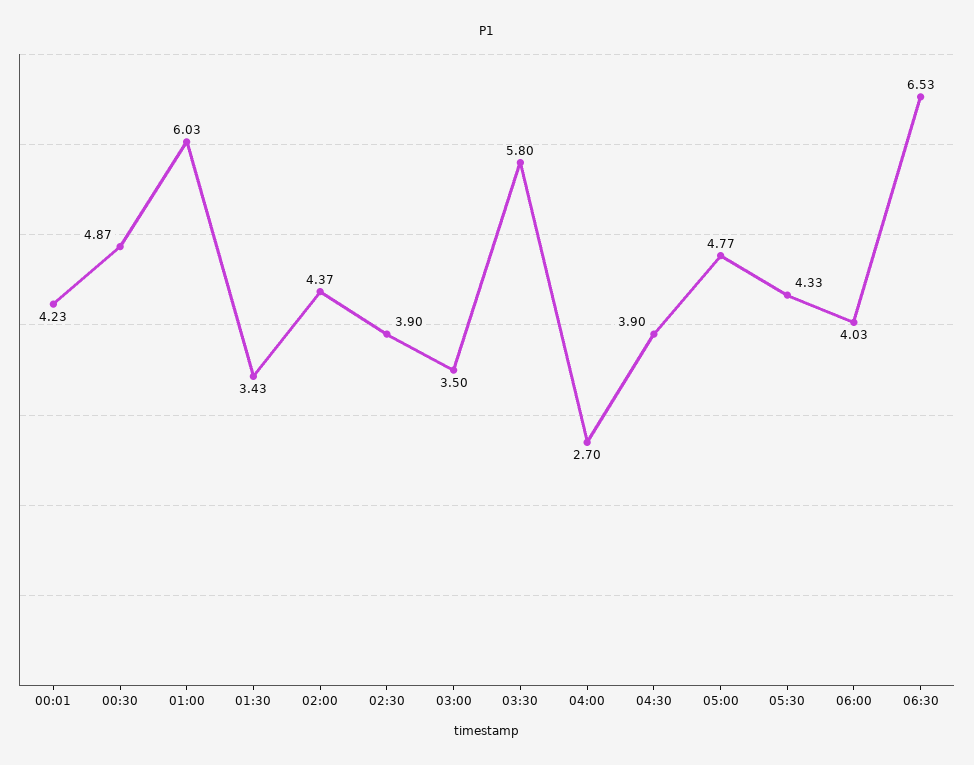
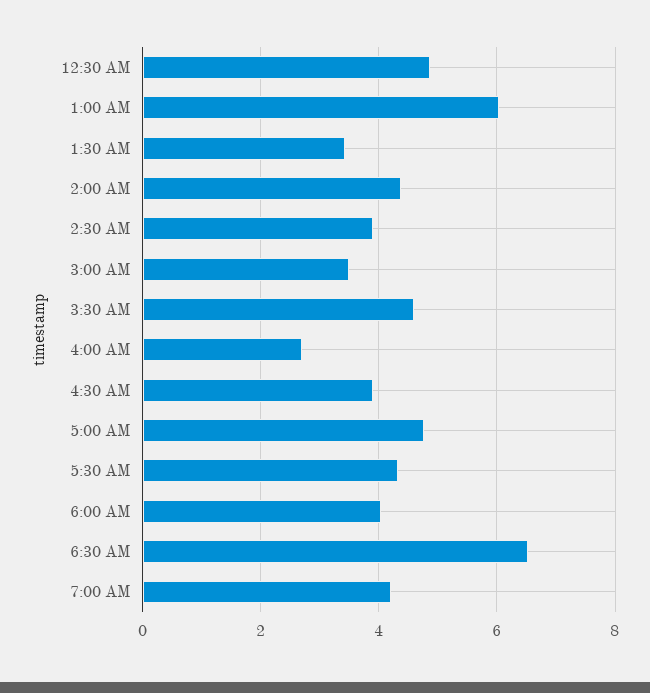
00:01: 4.23 -> none
03:30: 5.8 -> 4.6
7:00 AM: none -> 4.2

